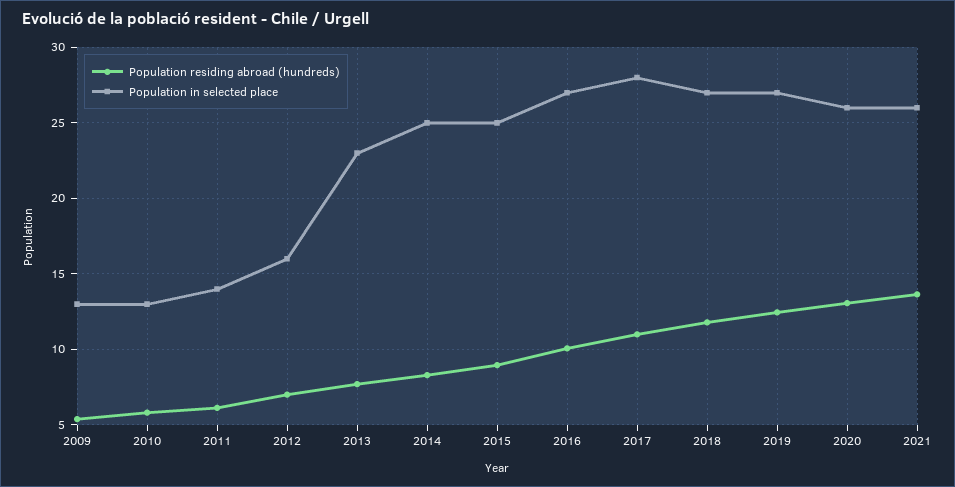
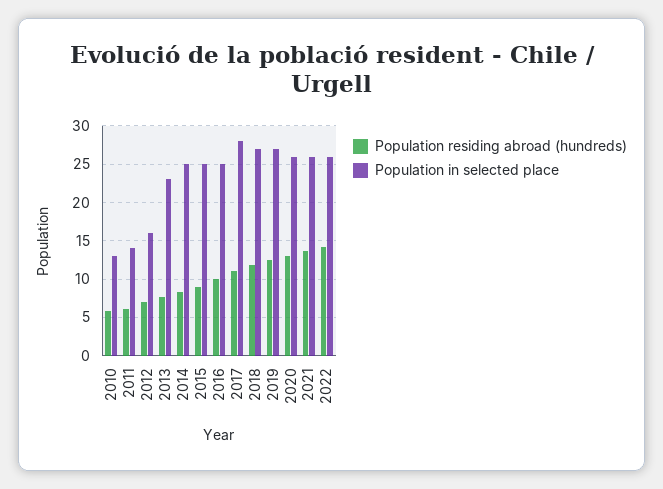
Population residing abroad (hundreds), 2009: 5.5 -> none
Population in selected place, 2009: 13 -> none
Population in selected place, 2016: 27 -> 25
Population residing abroad (hundreds), 2022: none -> 14
Population in selected place, 2022: none -> 26

